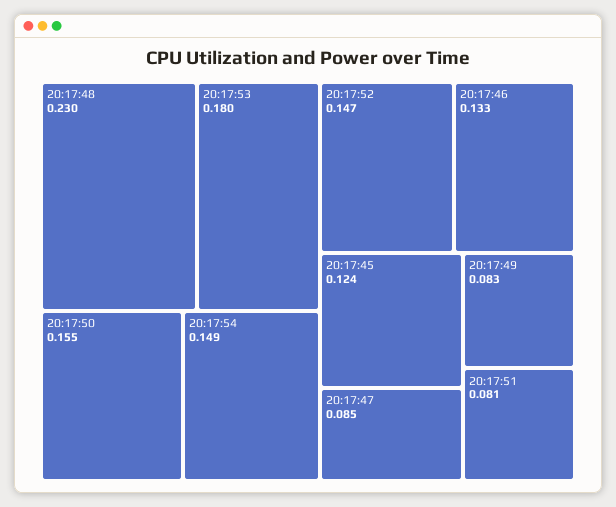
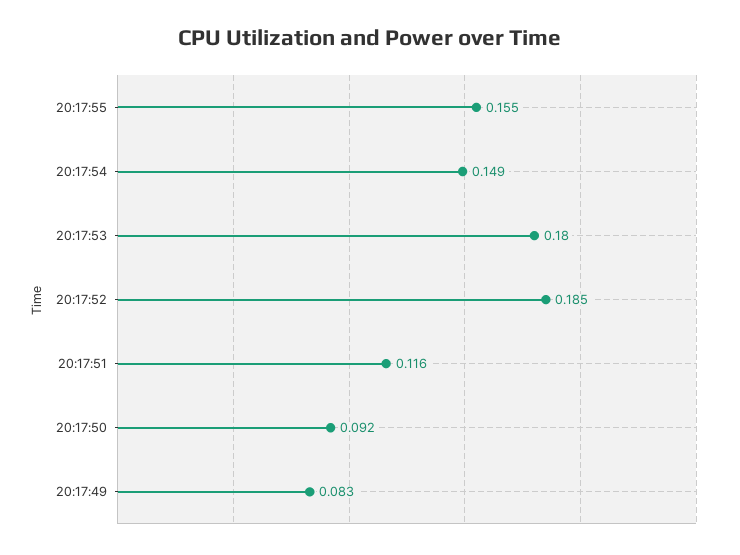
20:17:48: 0.23 -> none
20:17:50: 0.155 -> 0.092
20:17:52: 0.147 -> 0.185
20:17:46: 0.133 -> none
20:17:45: 0.124 -> none
20:17:47: 0.085 -> none
20:17:51: 0.081 -> 0.116
20:17:55: none -> 0.155

